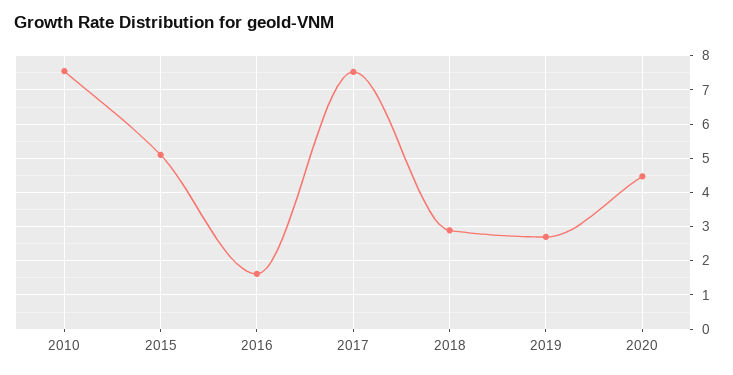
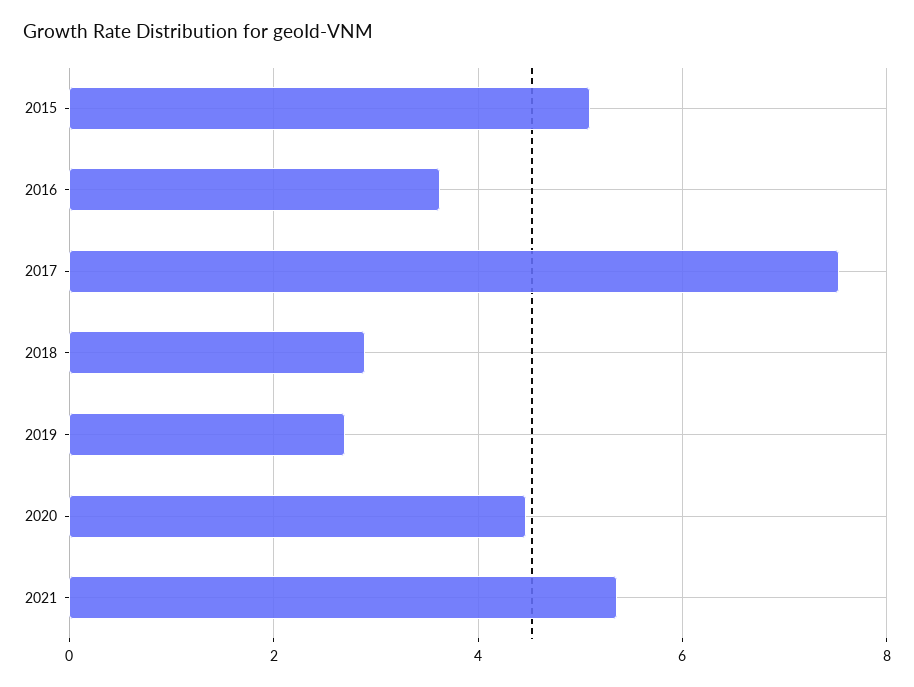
2010: 7.6 -> none
2016: 1.6 -> 3.6
2021: none -> 5.4

